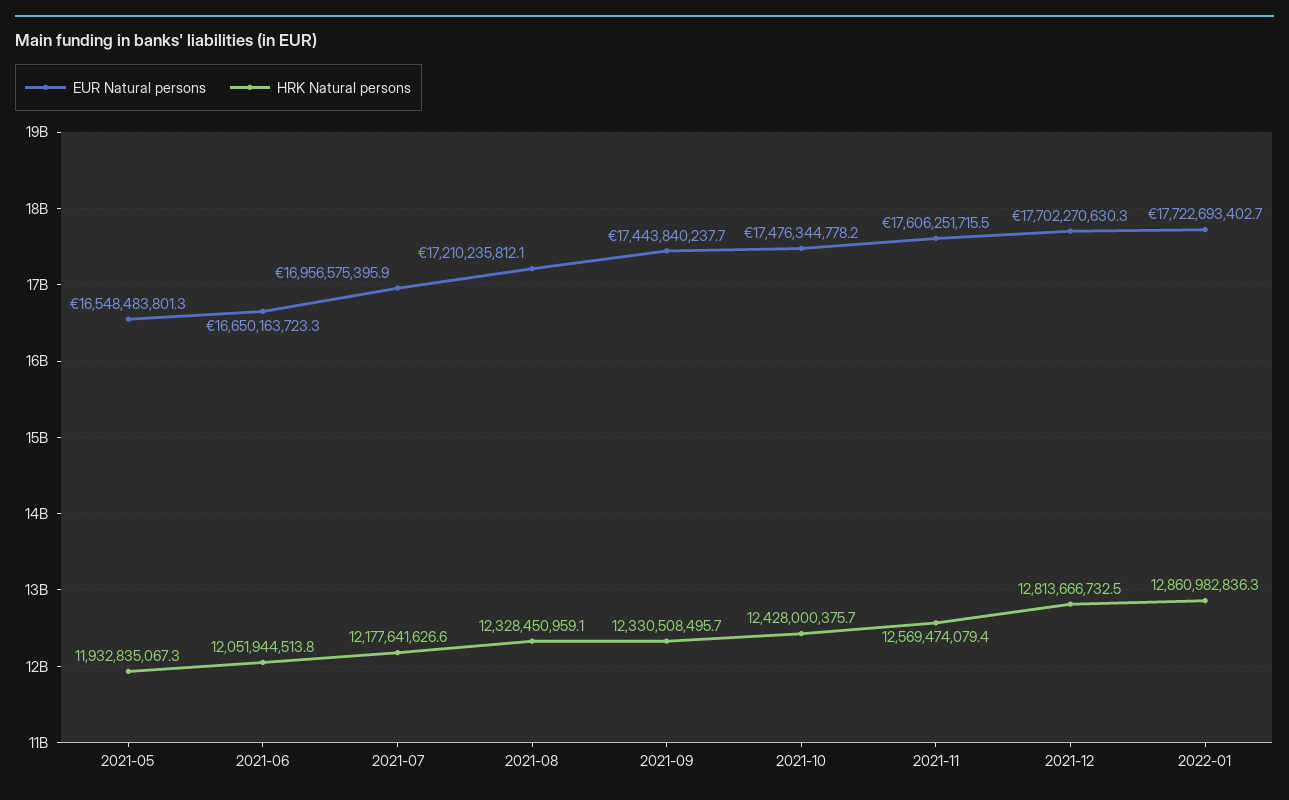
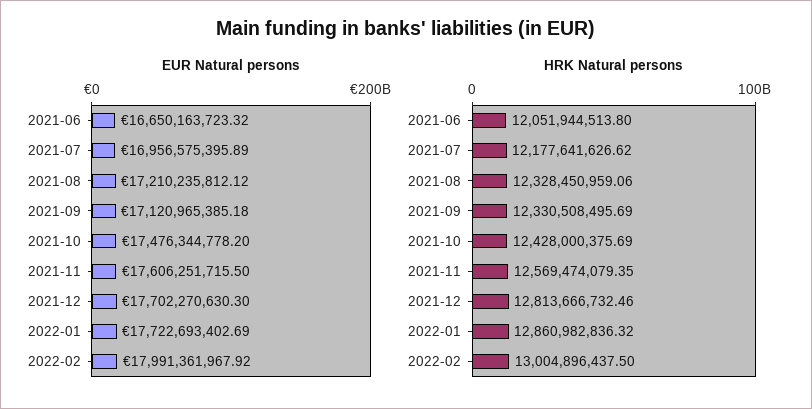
EUR Natural persons, 2021-05: 16548483801.3 -> none
HRK Natural persons, 2021-05: 11932835067.3 -> none
EUR Natural persons, 2021-09: 17443840237.7 -> 17120965385.18
EUR Natural persons, 2022-02: none -> 17991361967.92
HRK Natural persons, 2022-02: none -> 13004896437.5

